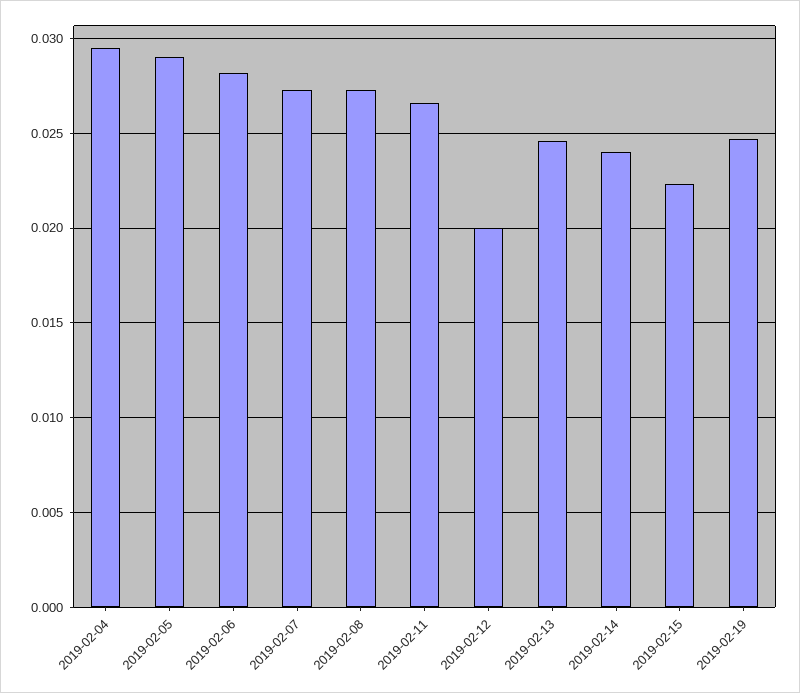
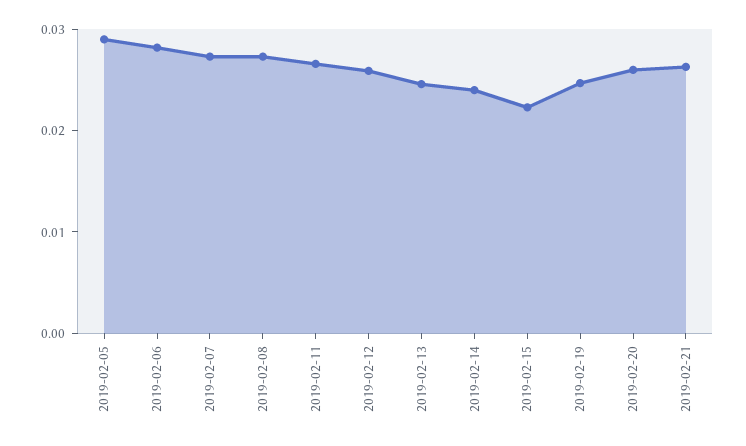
2019-02-04: 0.0295 -> none
2019-02-12: 0.02 -> 0.026
2019-02-20: none -> 0.026
2019-02-21: none -> 0.026

